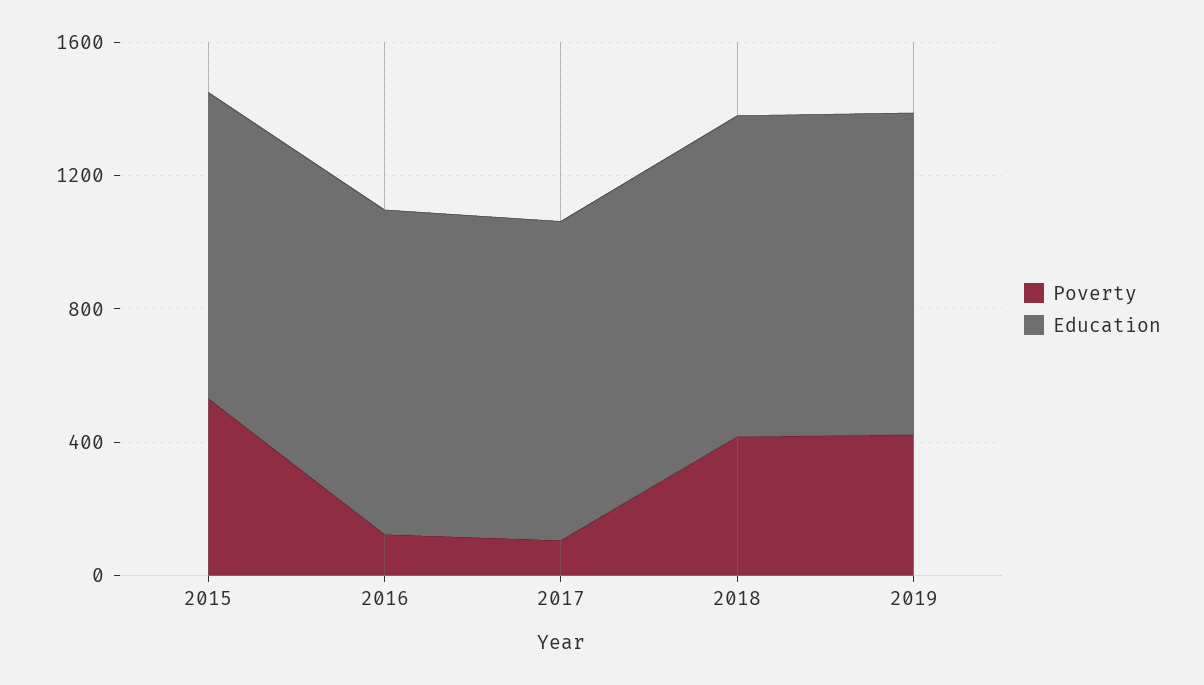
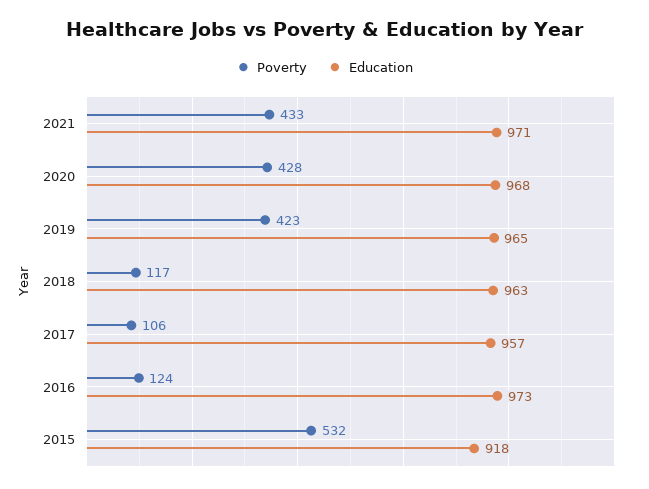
Poverty, 2018: 400 -> 117
Poverty, 2021: none -> 433
Education, 2021: none -> 971
Poverty, 2020: none -> 428
Education, 2020: none -> 968

